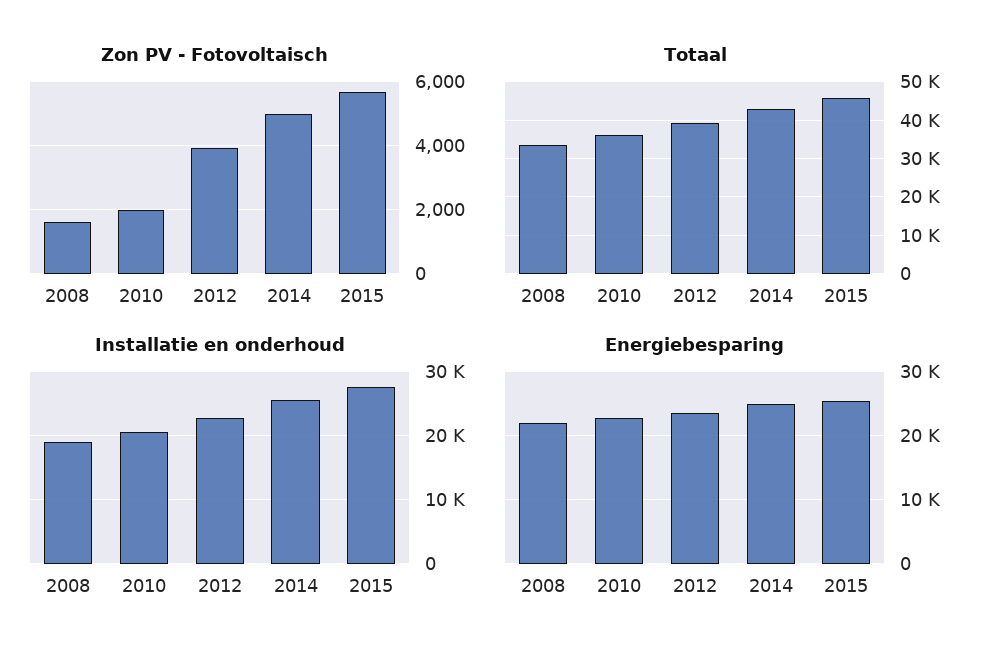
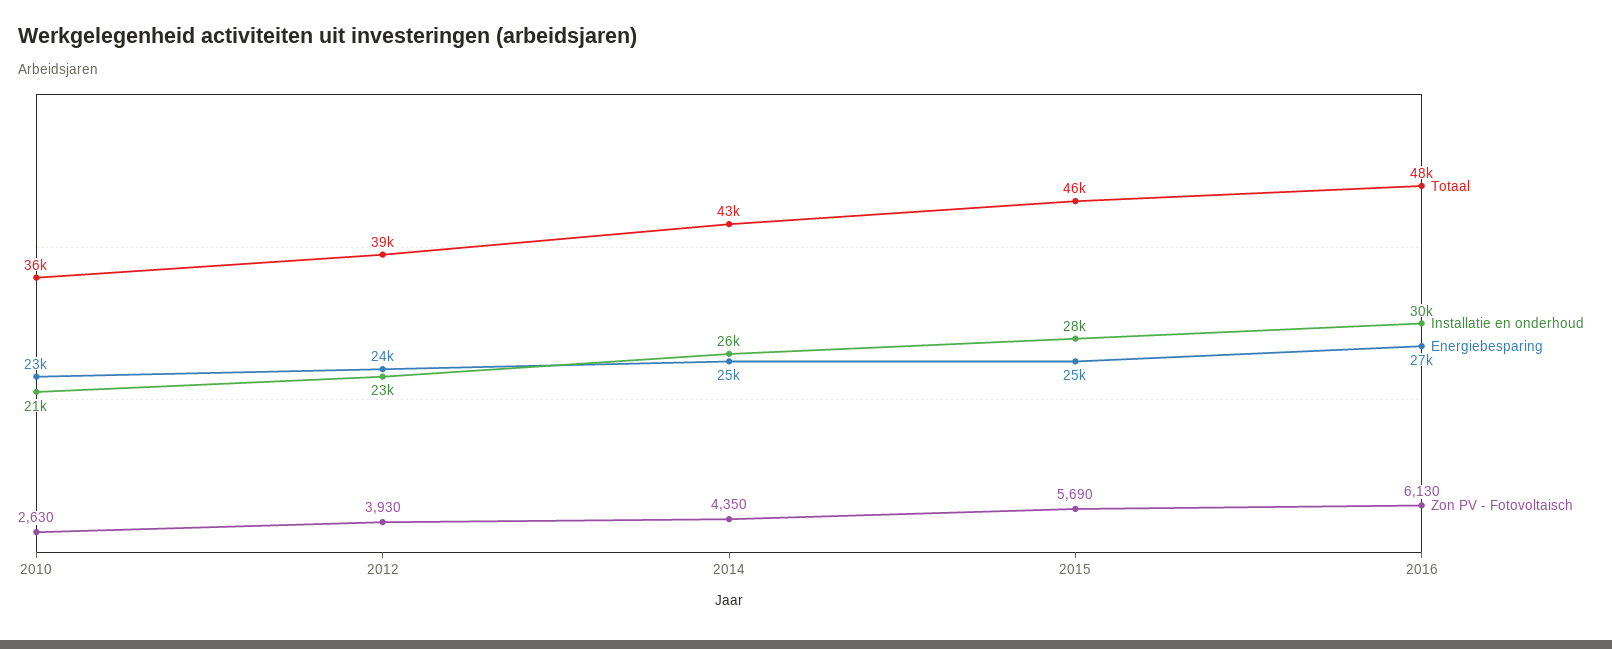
Zon PV - Fotovoltaisch, 2008: 1600 -> none
Zon PV - Fotovoltaisch, 2010: 2000 -> 2630
Zon PV - Fotovoltaisch, 2014: 5000 -> 4350
Totaal, 2008: 34000 -> none
Installatie en onderhoud, 2008: 19000 -> none
Energiebesparing, 2008: 22000 -> none
Totaal, 2016: none -> 48000
Installatie en onderhoud, 2016: none -> 30000
Energiebesparing, 2016: none -> 27000
Zon PV - Fotovoltaisch, 2016: none -> 6130

